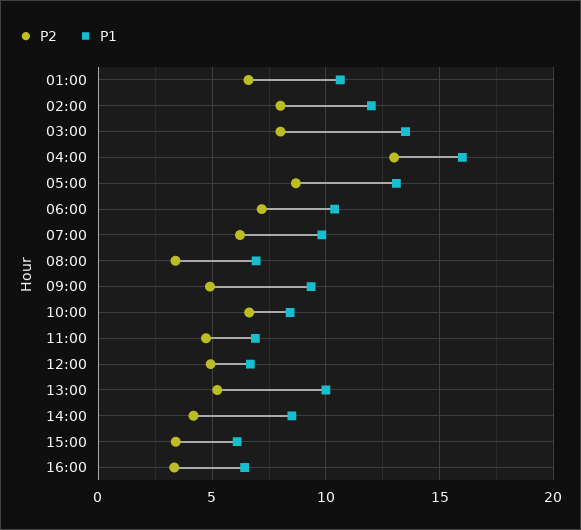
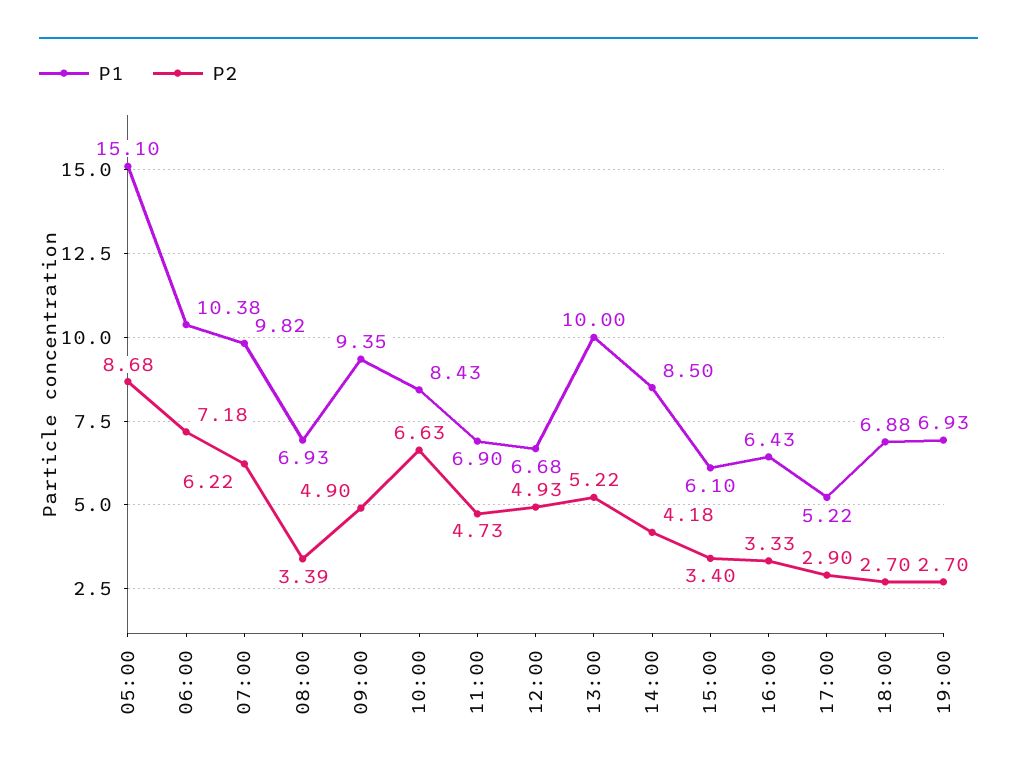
P2, 01:00: 6.5 -> none
P1, 01:00: 10.5 -> none
P2, 02:00: 8 -> none
P1, 02:00: 12 -> none
P2, 03:00: 8 -> none
P1, 03:00: 13.5 -> none
P2, 04:00: 13 -> none
P1, 04:00: 16 -> none
P1, 05:00: 13 -> 15.1
P1, 17:00: none -> 5.22
P2, 17:00: none -> 2.9
P1, 18:00: none -> 6.88
P2, 18:00: none -> 2.7
P1, 19:00: none -> 6.93
P2, 19:00: none -> 2.7

